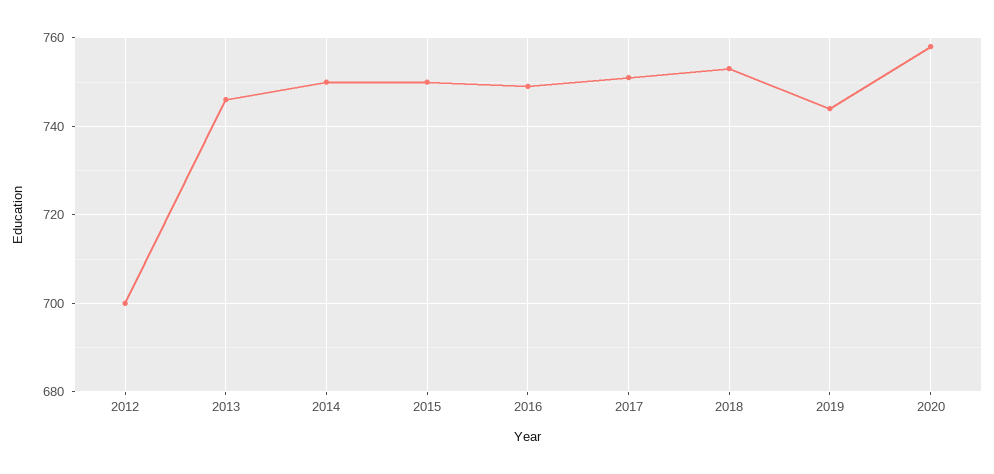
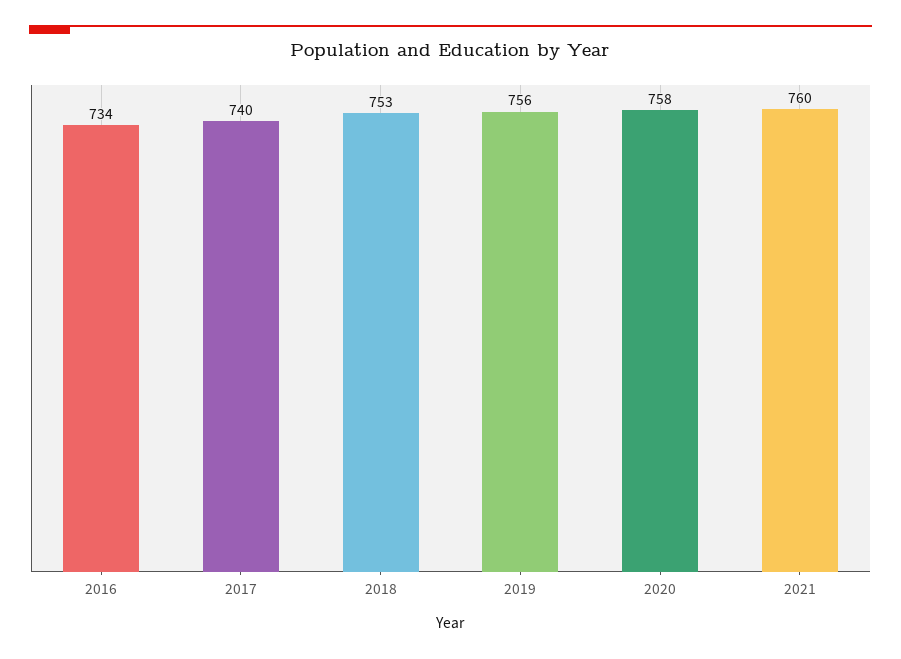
2012: 700 -> none
2013: 745 -> none
2014: 750 -> none
2015: 750 -> none
2016: 750 -> 734
2017: 750 -> 740
2019: 745 -> 756
2021: none -> 760

